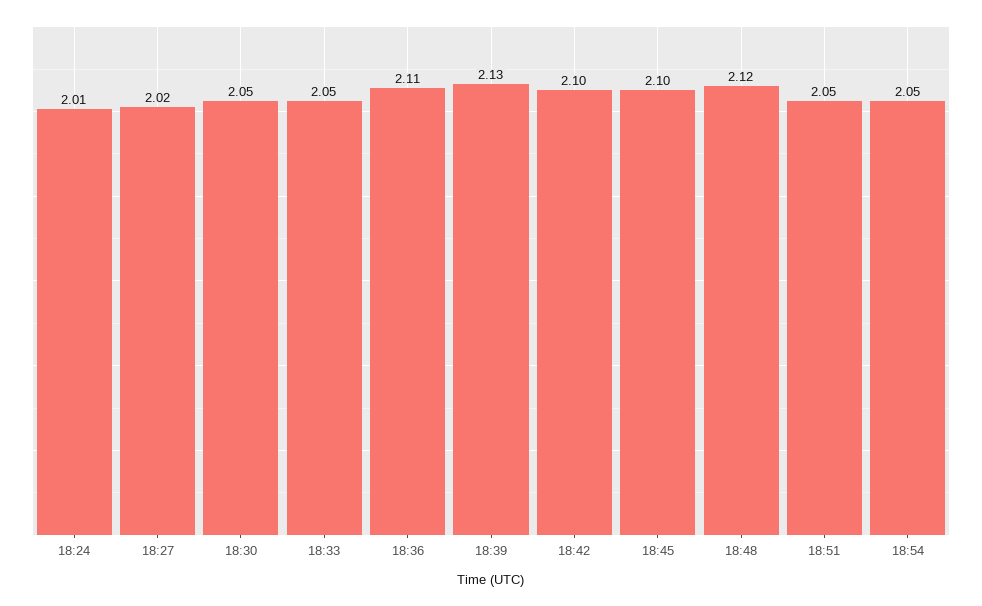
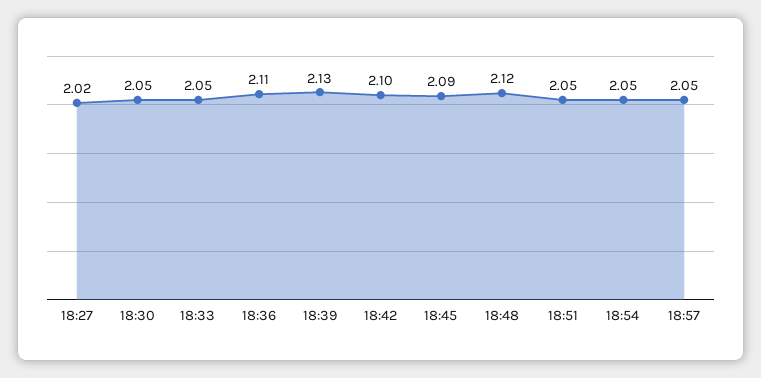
18:24: 2.01 -> none
18:45: 2.1 -> 2.09
18:57: none -> 2.05

